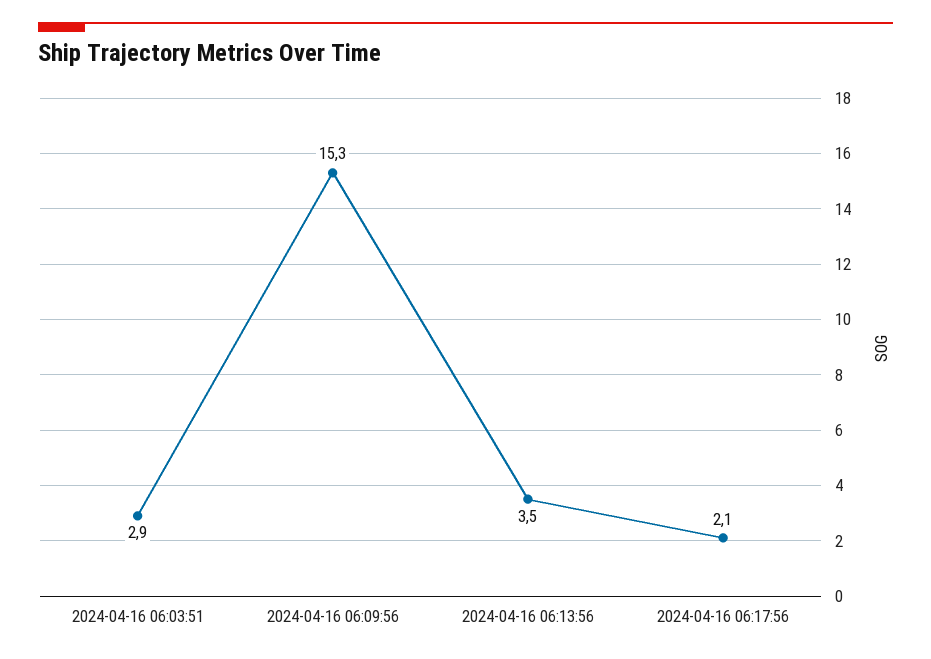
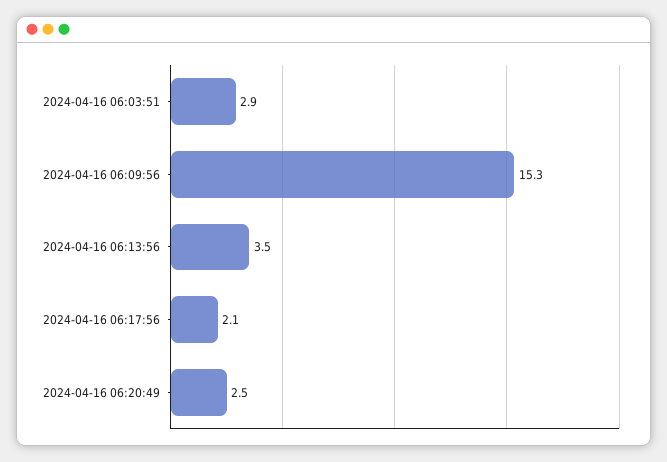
2024-04-16 06:20:49: none -> 2.5

